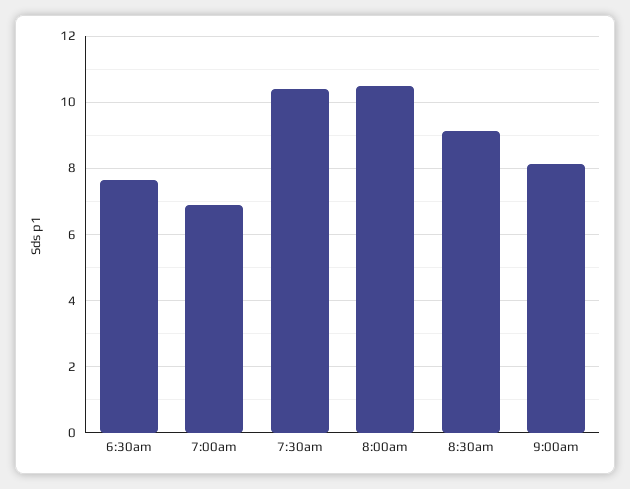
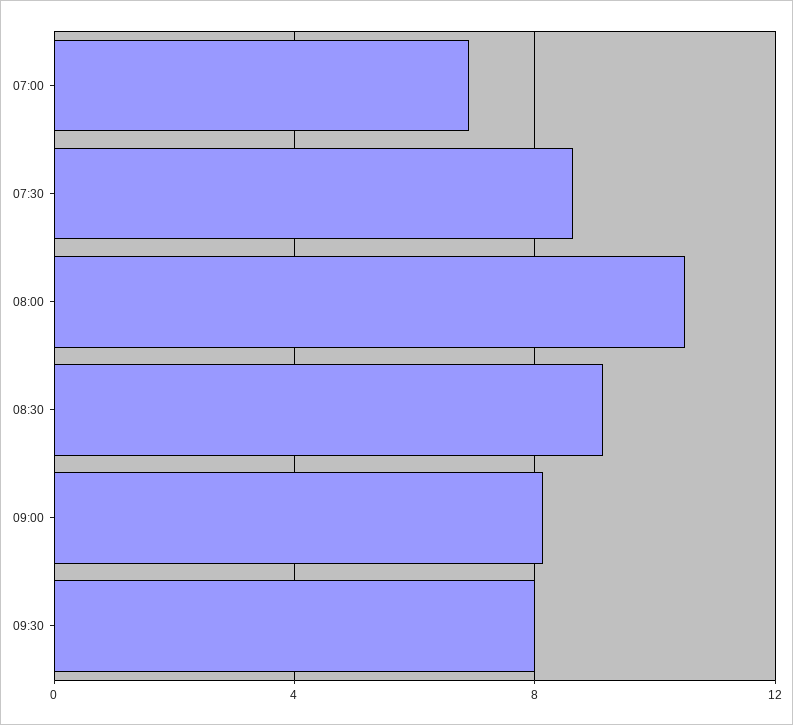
6:30am: 7.6 -> none
7:30am: 10.4 -> 8.5
09:30: none -> 8

